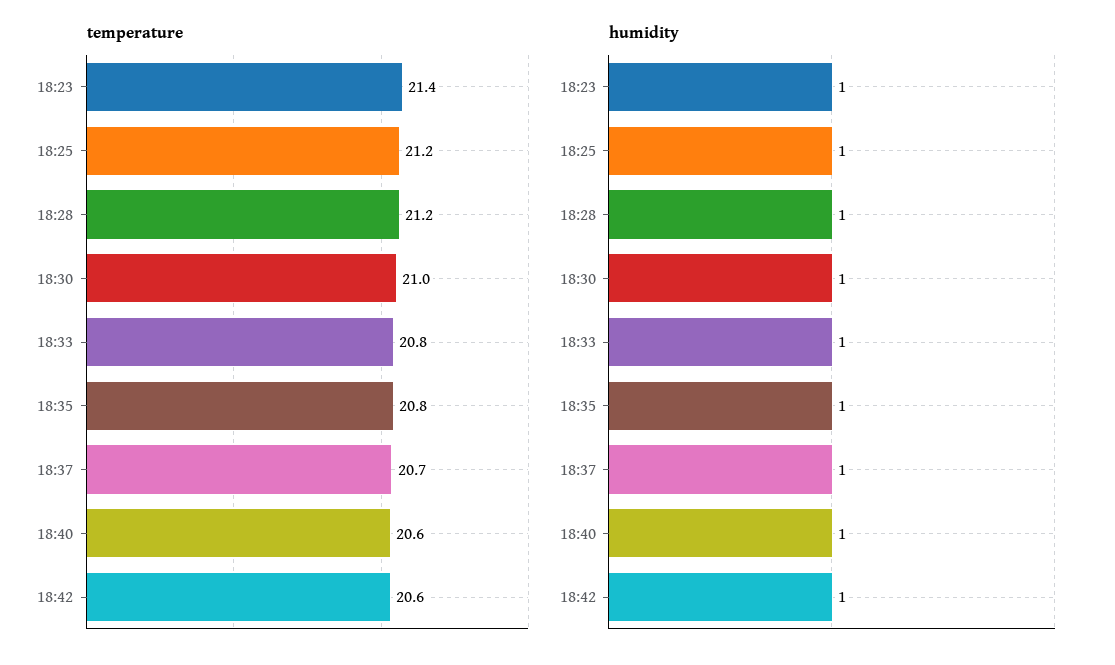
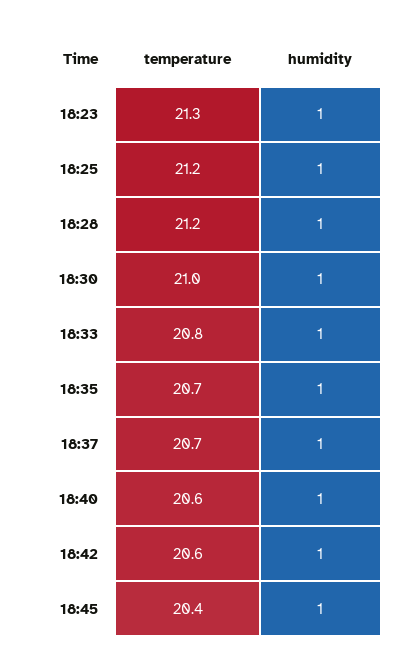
temperature, 18:23: 21.4 -> 21.3
temperature, 18:35: 20.8 -> 20.7
temperature, 18:45: none -> 20.4
humidity, 18:45: none -> 1

